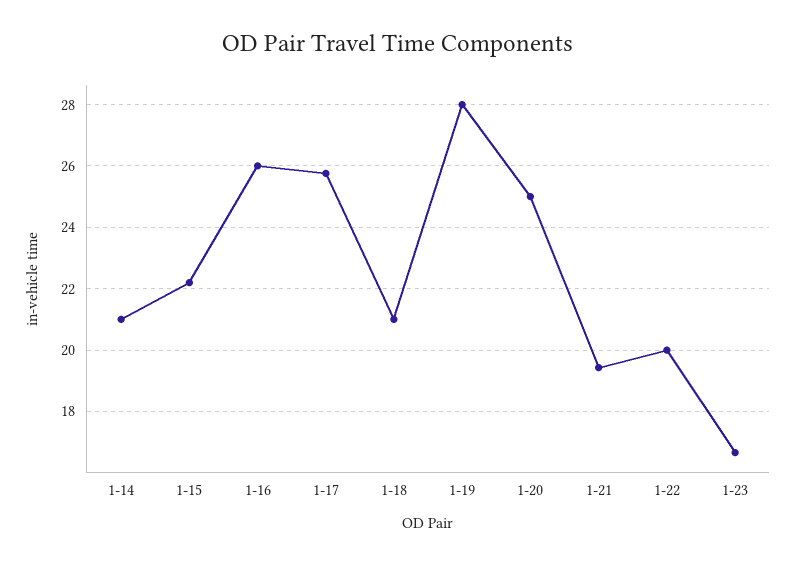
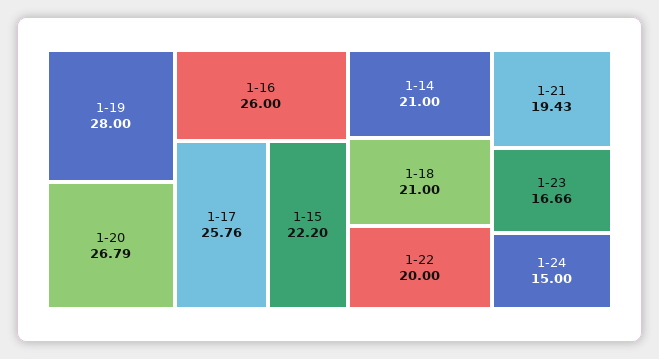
1-20: 25 -> 26.79
1-24: none -> 15

